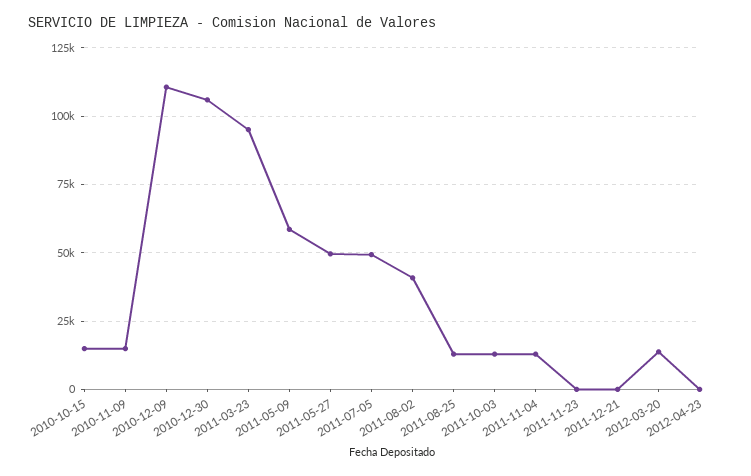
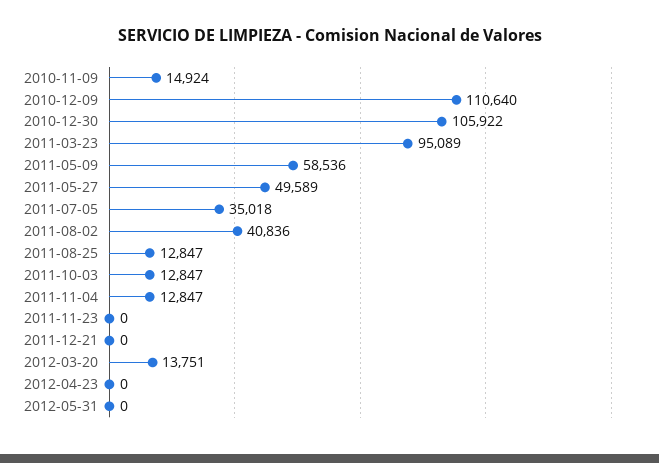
2010-10-15: 15000 -> none
2011-07-05: 50000 -> 35018
2012-05-31: none -> 0

